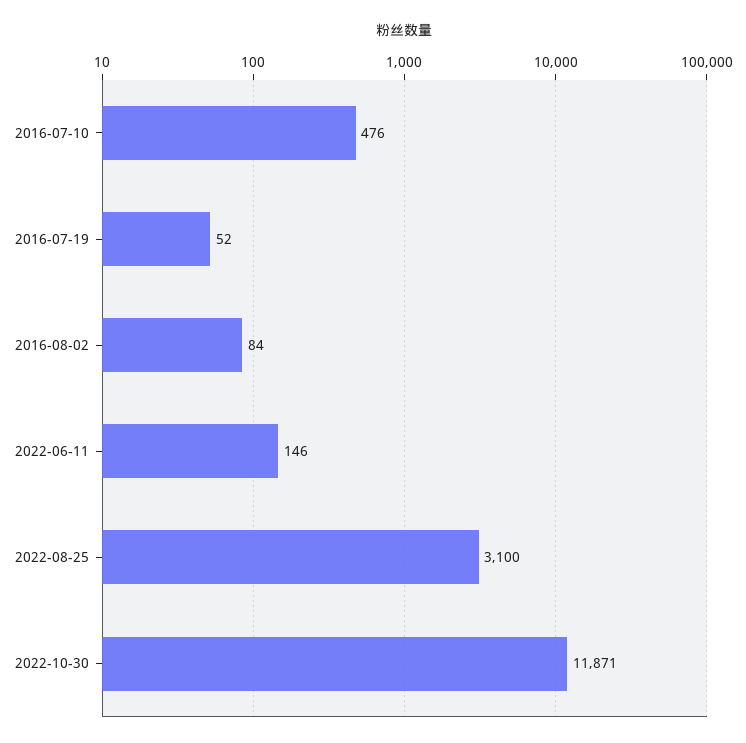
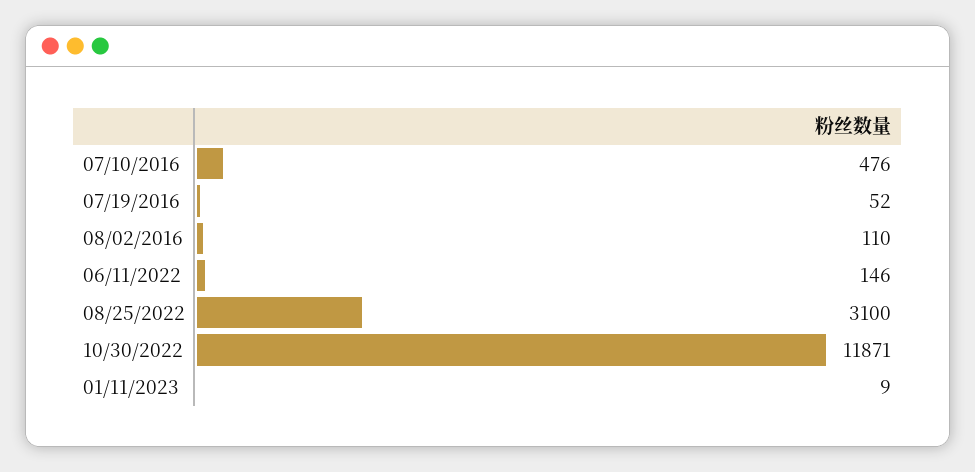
2016-08-02: 84 -> 110
01/11/2023: none -> 9

